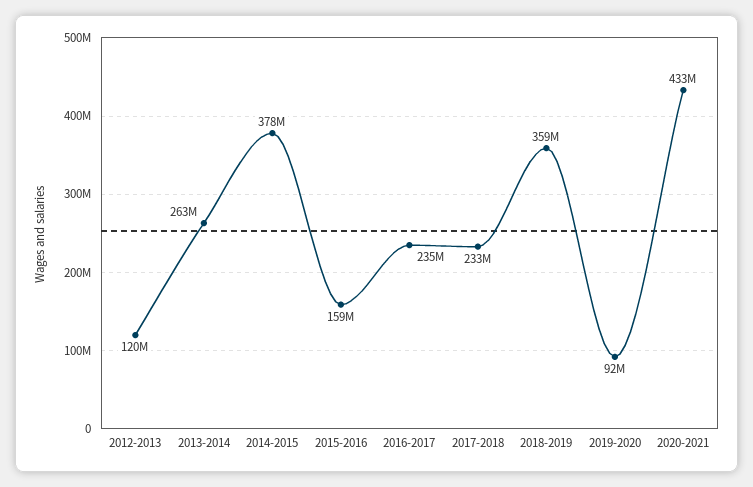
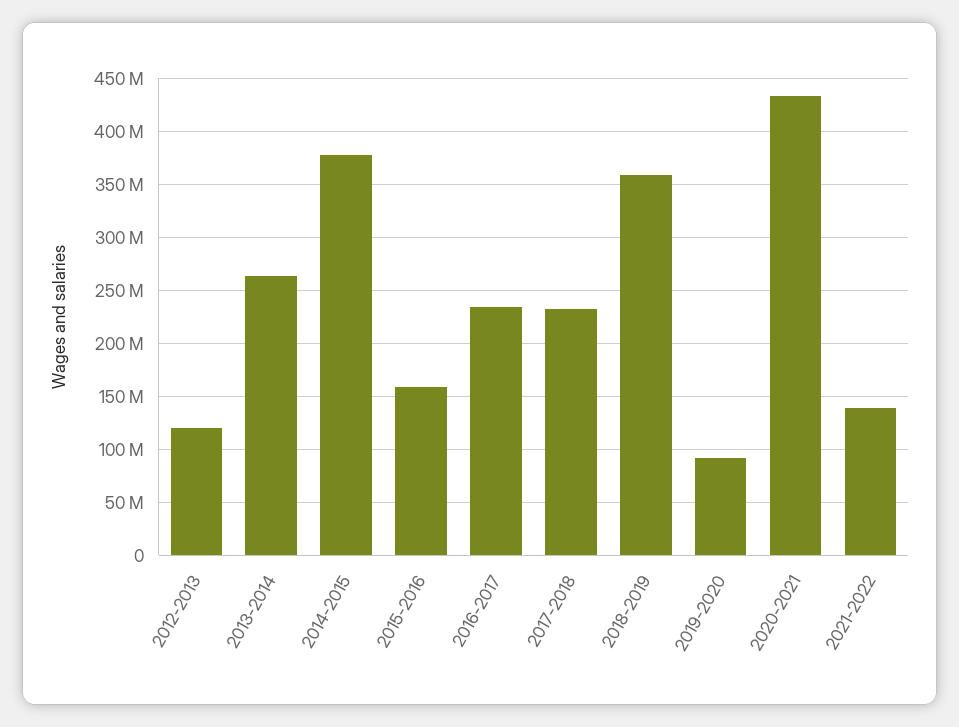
2021-2022: none -> 140000000

